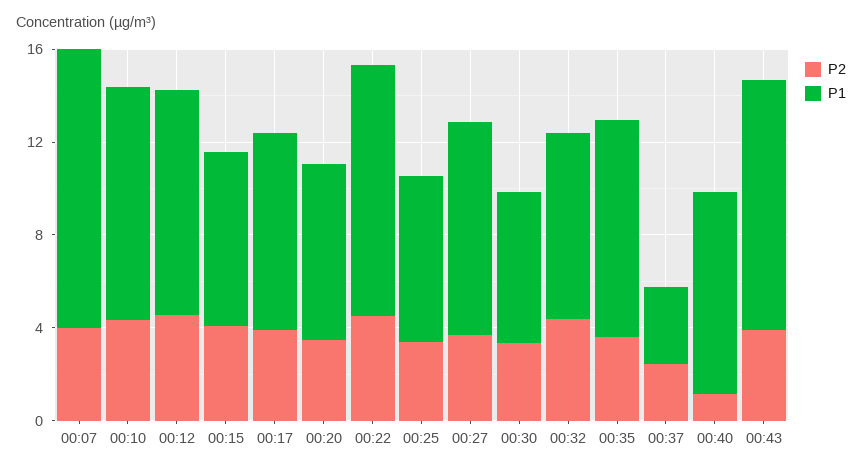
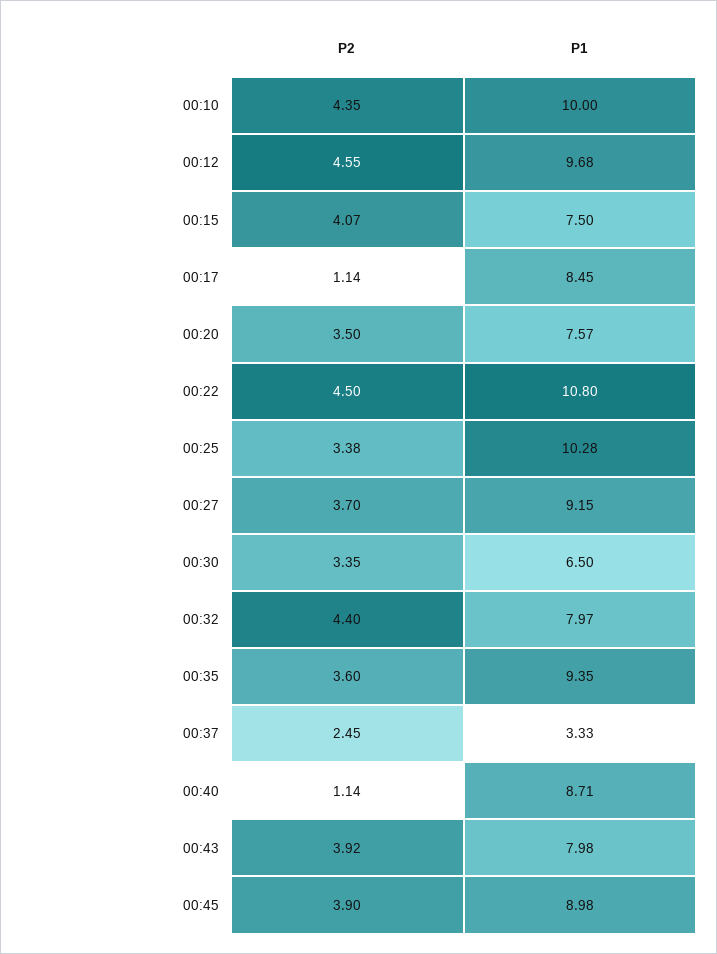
P2, 00:07: 4 -> none
P1, 00:07: 12 -> none
P2, 00:17: 4 -> 1.14
P1, 00:25: 7 -> 10.28
P1, 00:43: 11 -> 7.98
P2, 00:45: none -> 3.9
P1, 00:45: none -> 8.98

